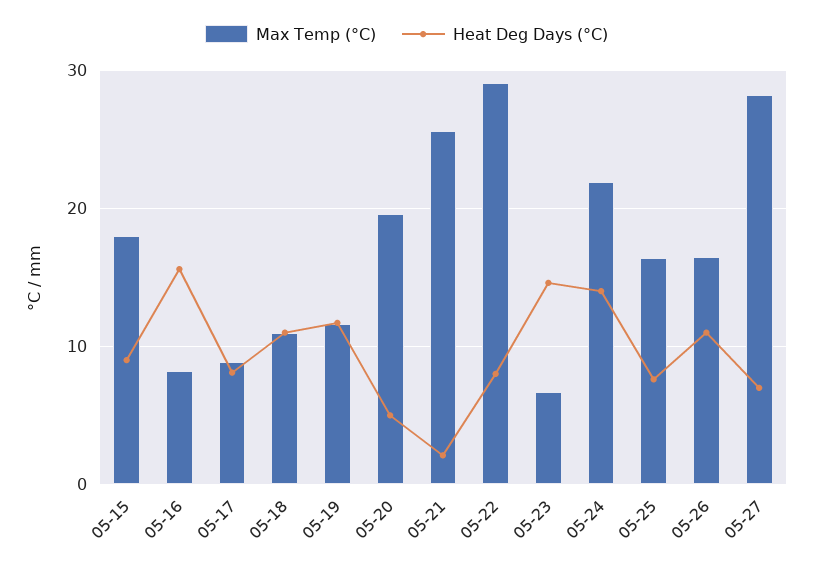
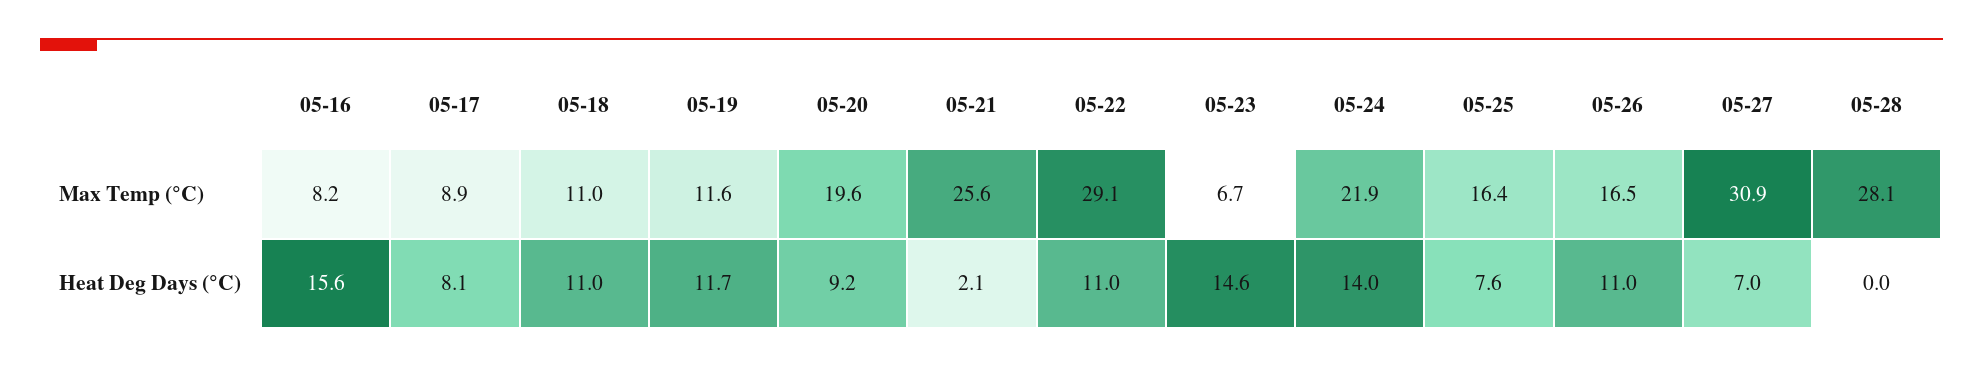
Max Temp (°C), 05-15: 18 -> none
Heat Deg Days (°C), 05-15: 9 -> none
Heat Deg Days (°C), 05-20: 5 -> 9.2
Heat Deg Days (°C), 05-22: 8 -> 11
Max Temp (°C), 05-27: 28 -> 30.9
Max Temp (°C), 05-28: none -> 28.1
Heat Deg Days (°C), 05-28: none -> 0

